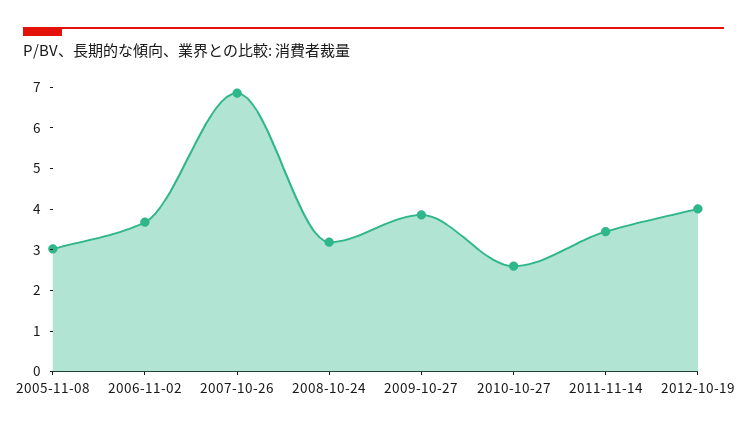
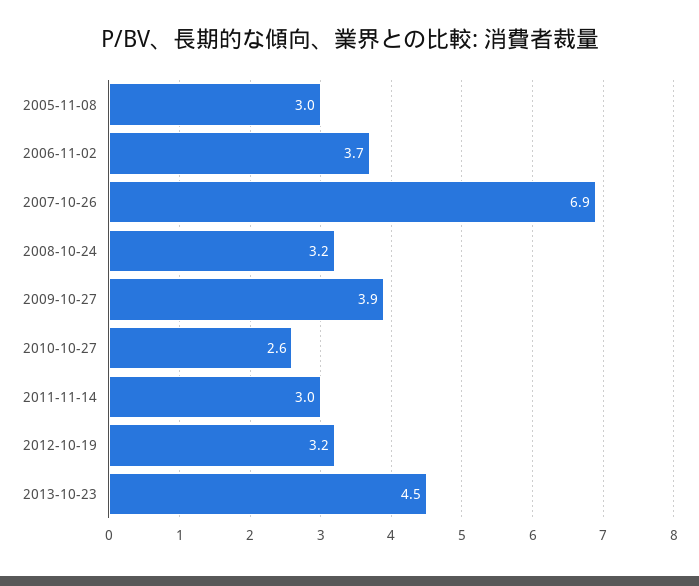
2011-11-14: 3.4 -> 3
2012-10-19: 4 -> 3.2
2013-10-23: none -> 4.5

